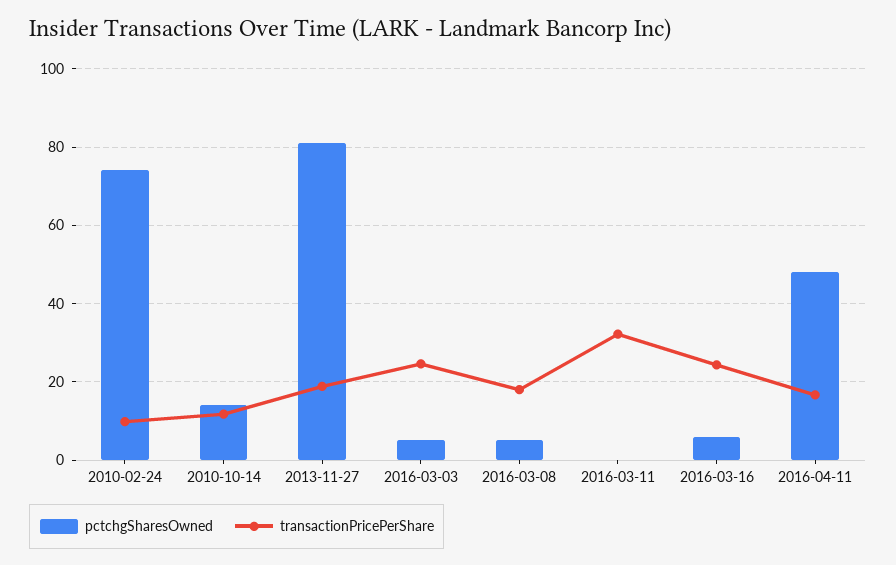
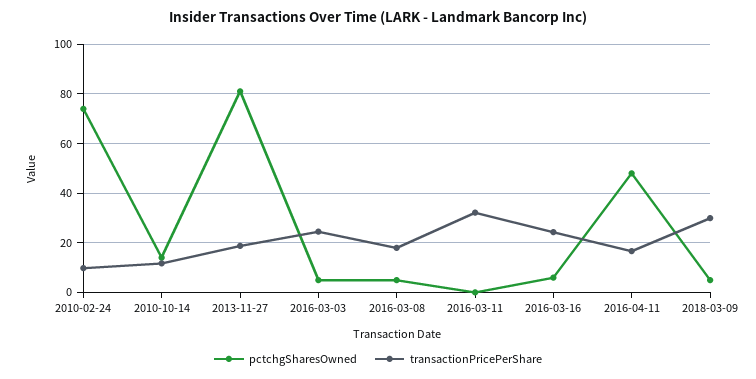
pctchgSharesOwned, 2018-03-09: none -> 5
transactionPricePerShare, 2018-03-09: none -> 30

